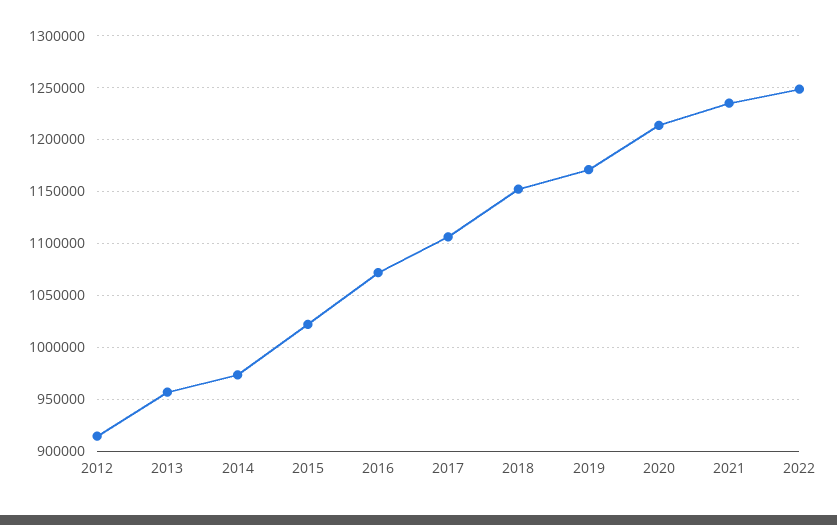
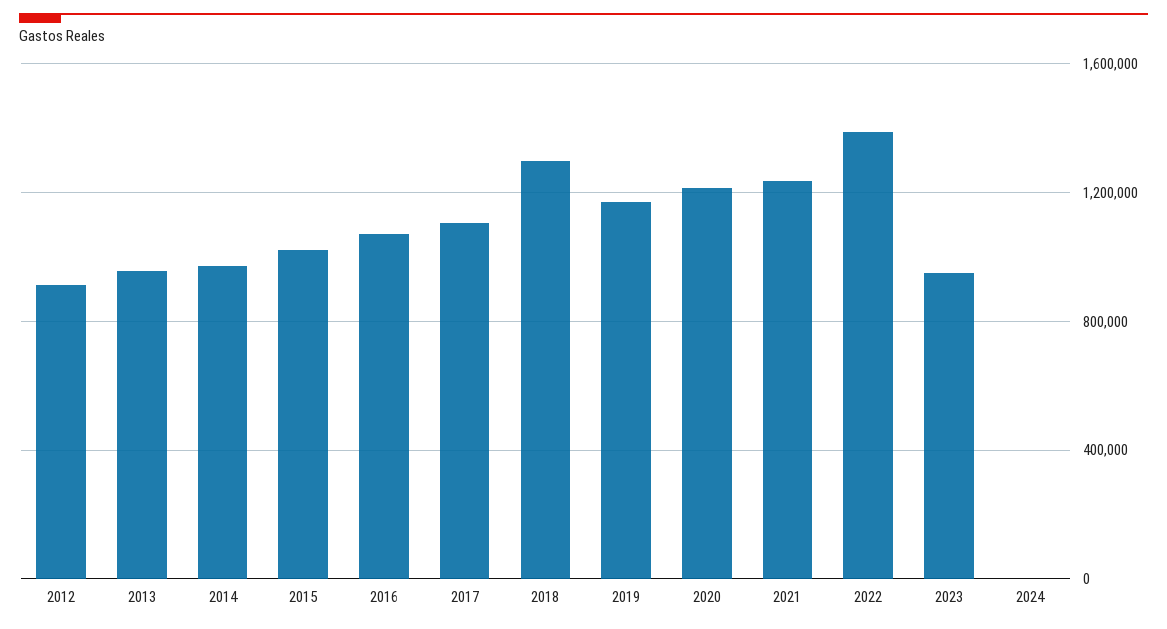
2018: 1150000 -> 1300000
2022: 1250000 -> 1400000
2023: none -> 950000
2024: none -> 0

